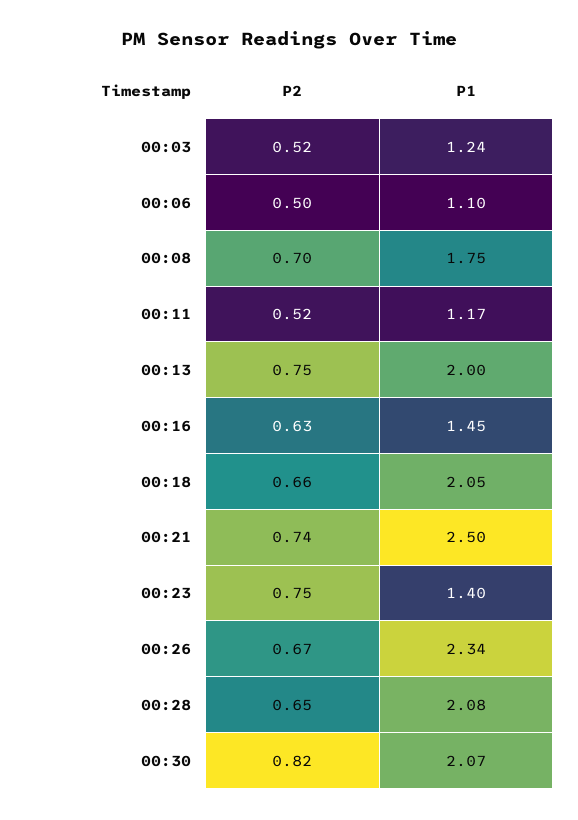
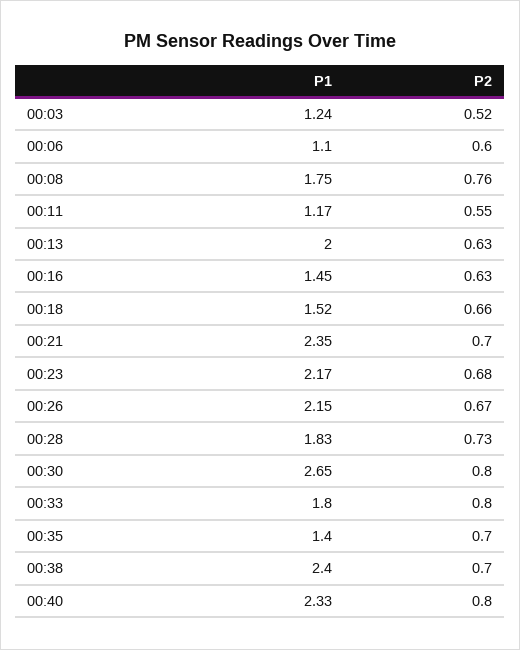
P2, 00:06: 0.5 -> 0.6
P2, 00:08: 0.7 -> 0.76
P2, 00:11: 0.52 -> 0.55
P2, 00:13: 0.75 -> 0.63
P1, 00:18: 2.05 -> 1.52
P2, 00:21: 0.74 -> 0.7
P1, 00:21: 2.5 -> 2.35
P2, 00:23: 0.75 -> 0.68
P1, 00:23: 1.4 -> 2.17
P1, 00:26: 2.34 -> 2.15
P2, 00:28: 0.65 -> 0.73
P1, 00:28: 2.08 -> 1.83
P2, 00:30: 0.82 -> 0.8
P1, 00:30: 2.07 -> 2.65
P1, 00:33: none -> 1.8
P2, 00:33: none -> 0.8
P1, 00:35: none -> 1.4
P2, 00:35: none -> 0.7
P1, 00:38: none -> 2.4
P2, 00:38: none -> 0.7
P1, 00:40: none -> 2.33
P2, 00:40: none -> 0.8

